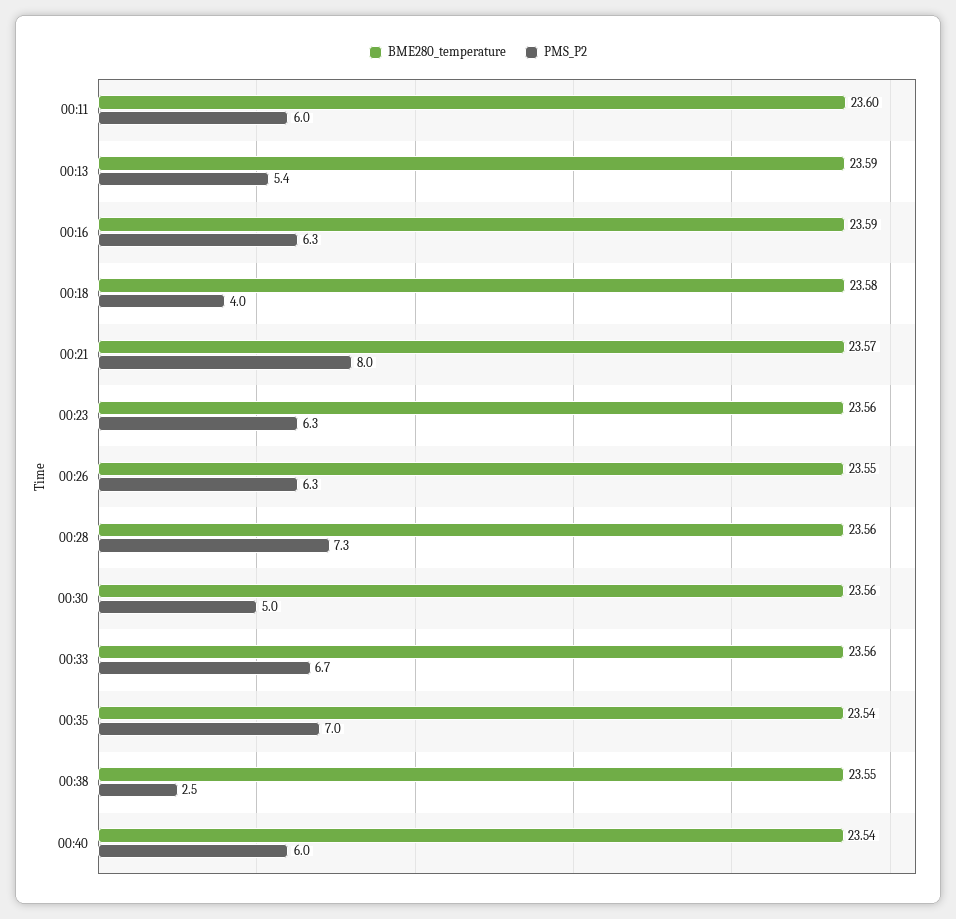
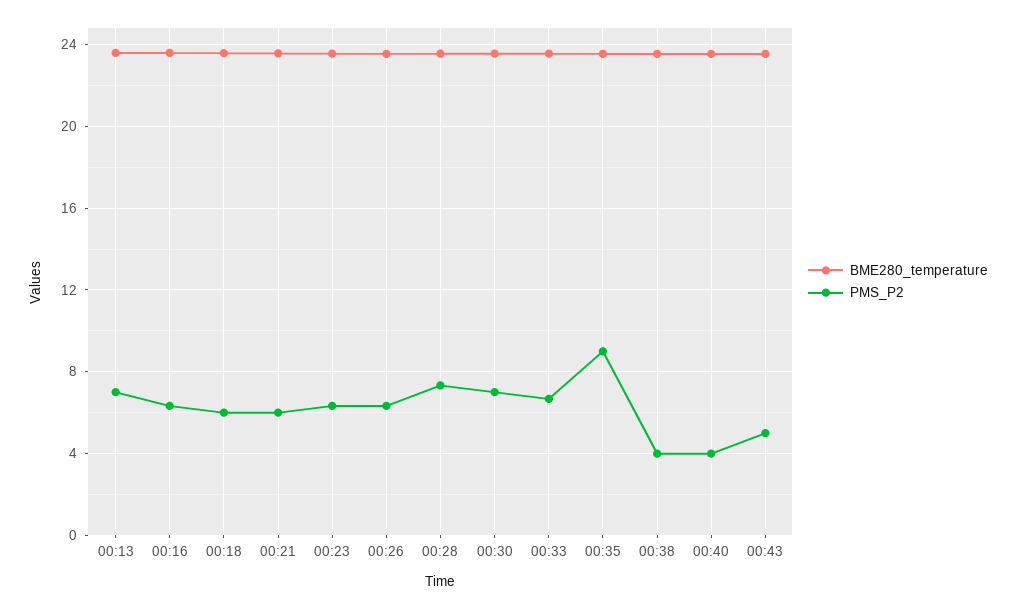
BME280_temperature, 00:11: 23.6 -> none
PMS_P2, 00:11: 6 -> none
PMS_P2, 00:13: 5.4 -> 7
PMS_P2, 00:18: 4 -> 6
PMS_P2, 00:21: 8 -> 6
PMS_P2, 00:30: 5 -> 7
PMS_P2, 00:35: 7 -> 9
PMS_P2, 00:38: 2.5 -> 4
PMS_P2, 00:40: 6 -> 4
BME280_temperature, 00:43: none -> 23.5
PMS_P2, 00:43: none -> 5

